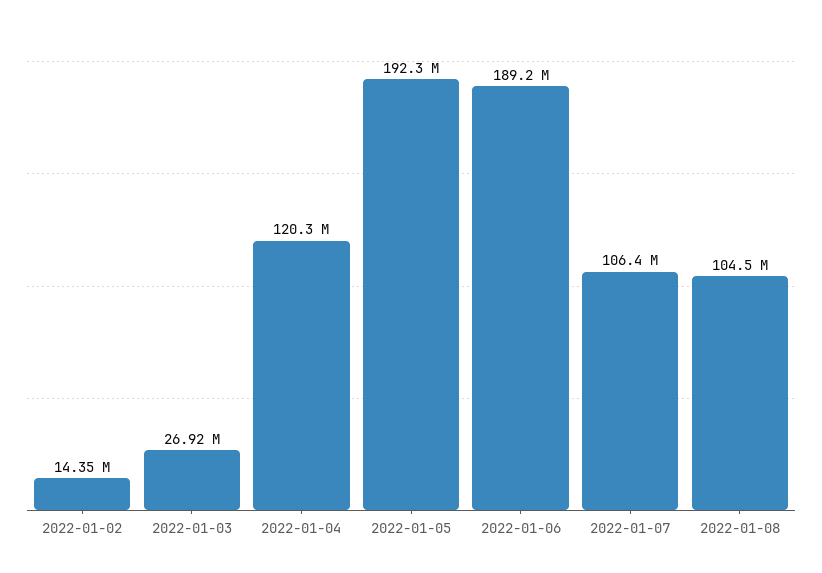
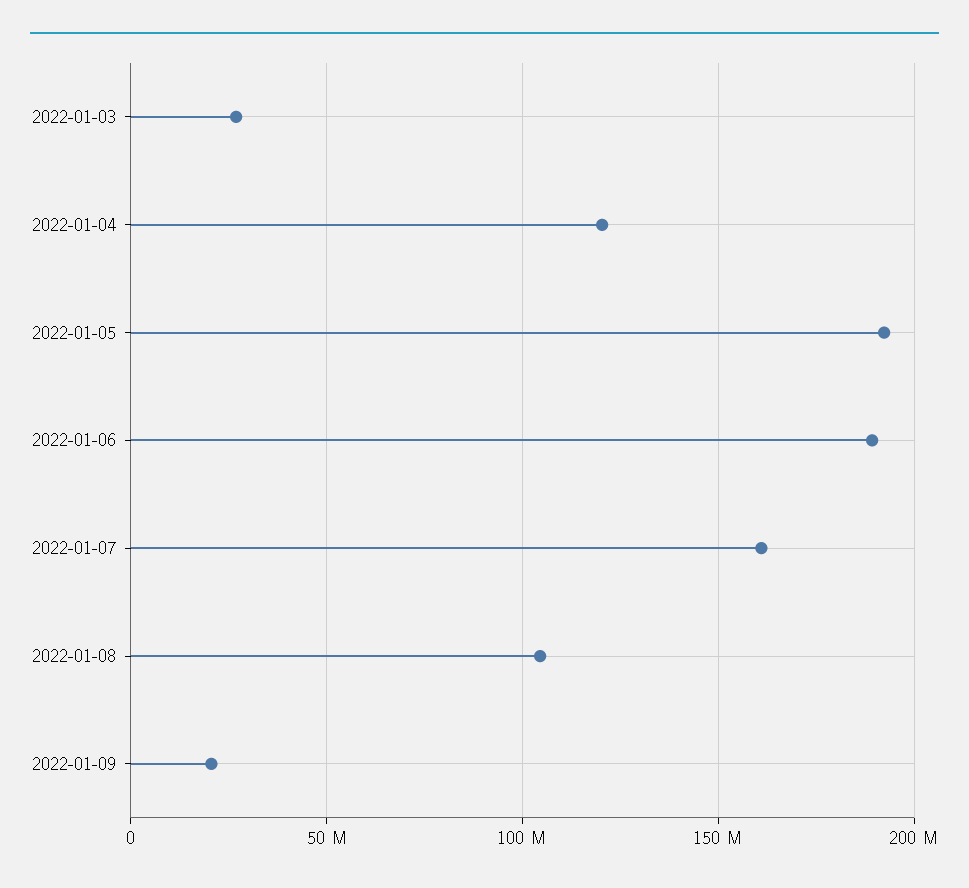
2022-01-02: 14350000 -> none
2022-01-07: 106400000 -> 160000000
2022-01-09: none -> 20000000

